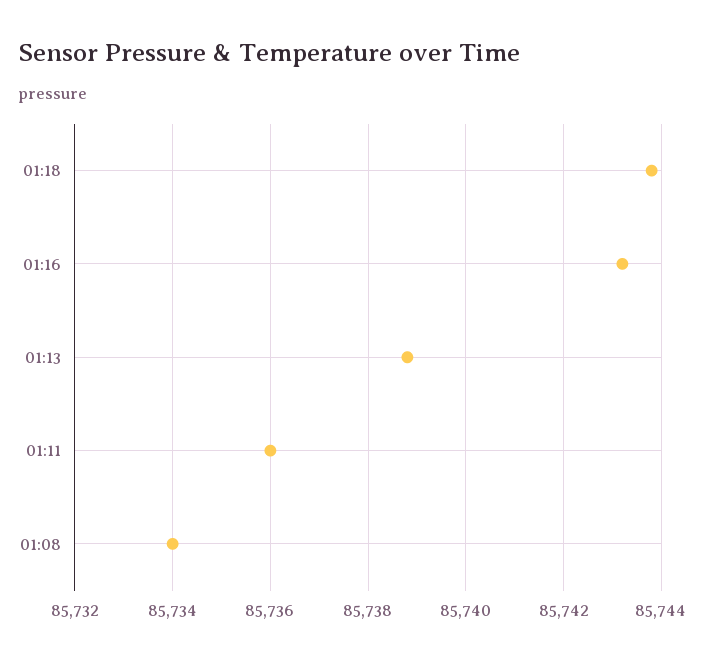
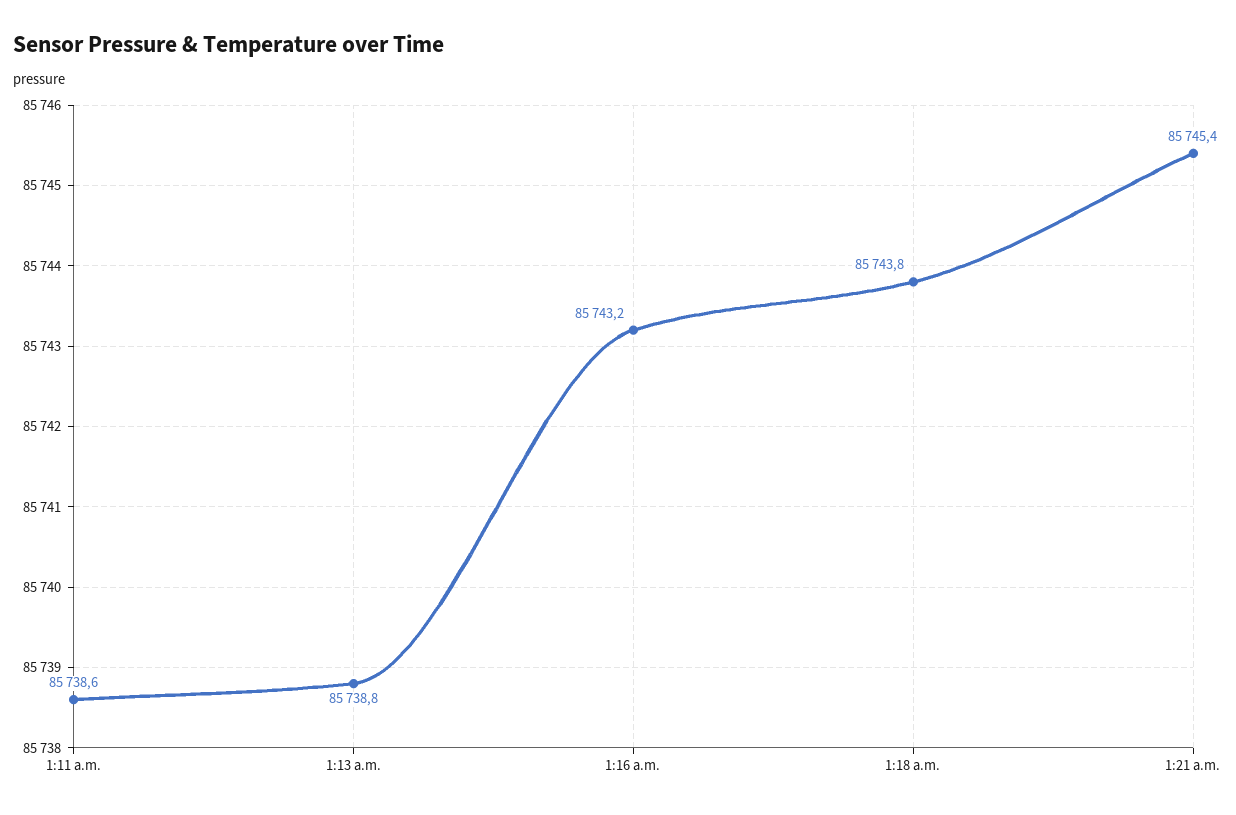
01:11: 85736 -> 85738.6
01:08: 85734 -> none
1:21 a.m.: none -> 85745.4

